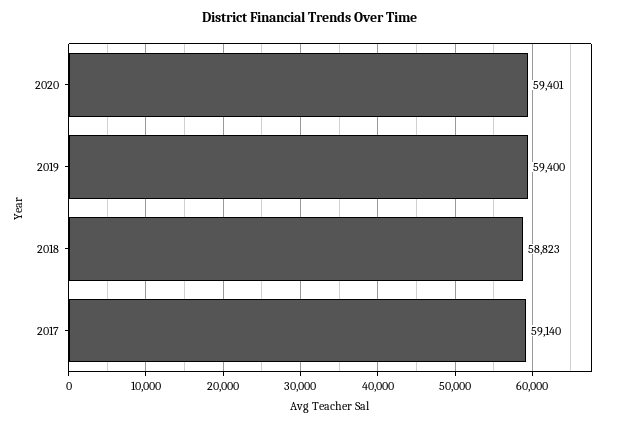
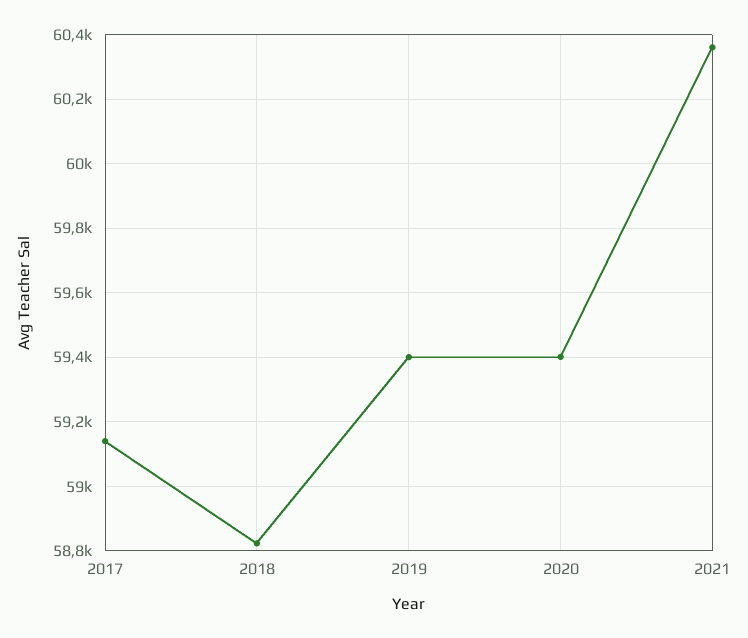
2021: none -> 60360

